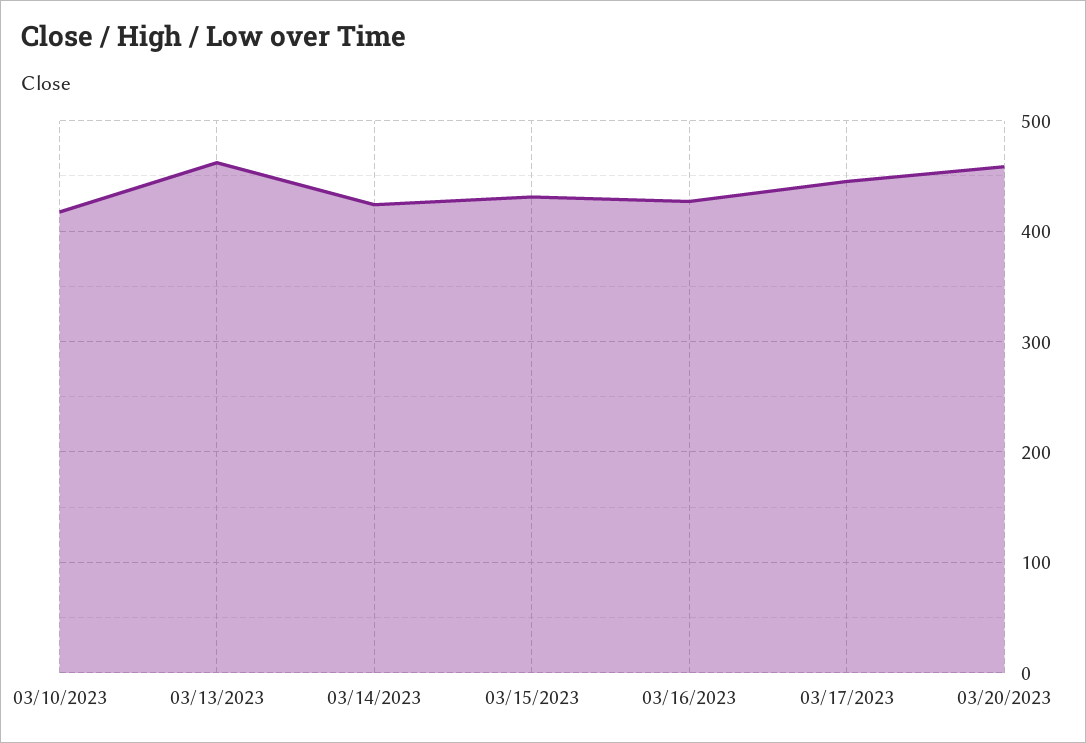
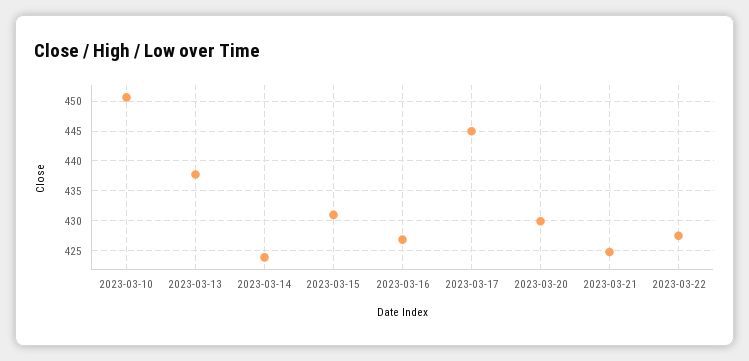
03/10/2023: 420 -> 450
03/13/2023: 460 -> 437.5
03/20/2023: 460 -> 430
2023-03-21: none -> 425
2023-03-22: none -> 427.5

